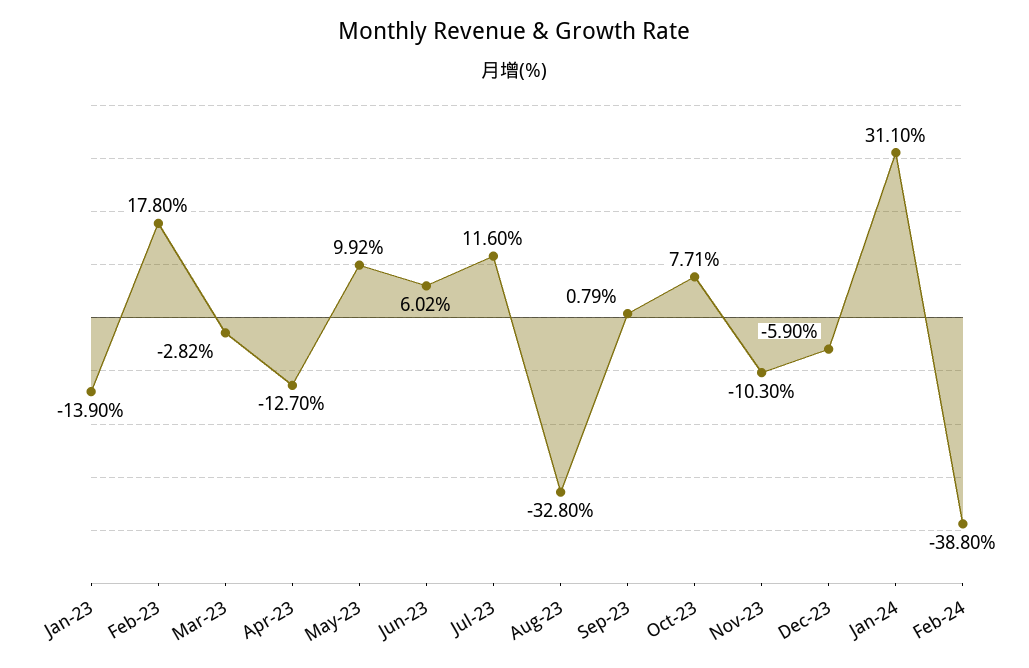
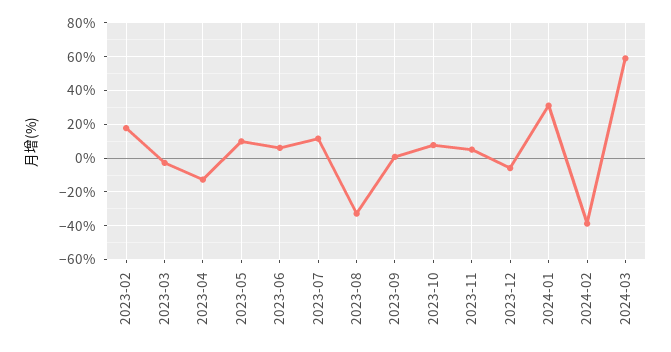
Jan-23: -13.9 -> none
Nov-23: -10.3 -> 5
2024-03: none -> 60

